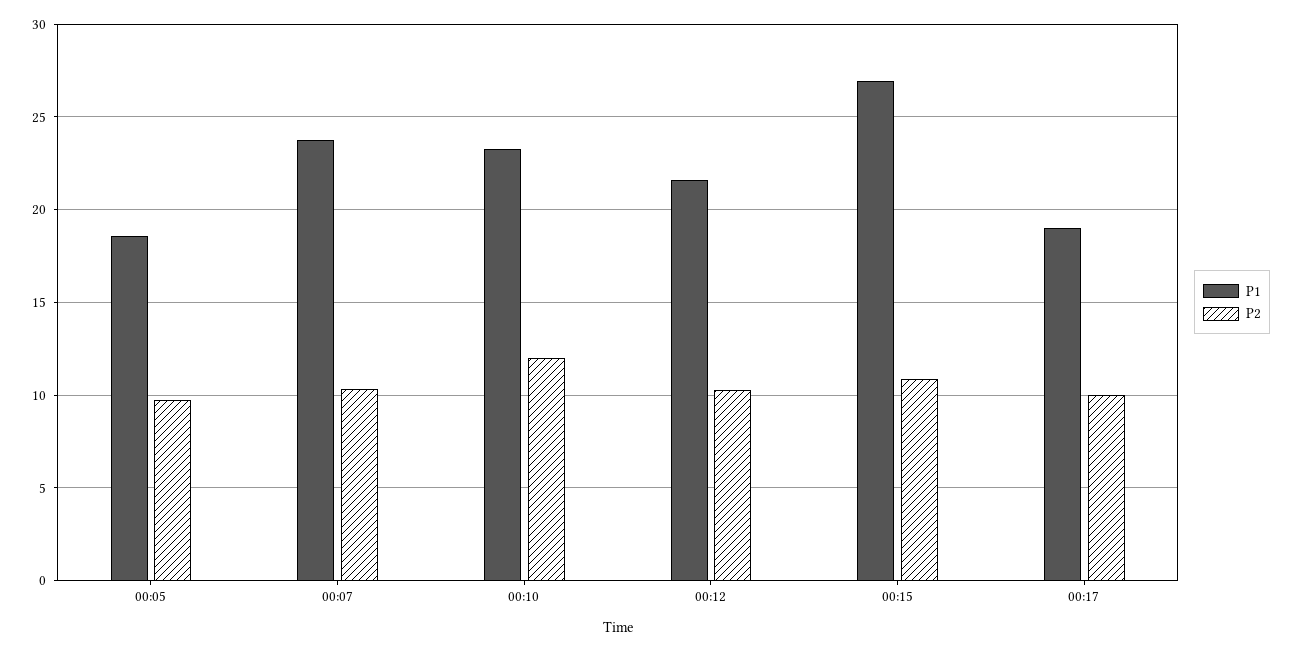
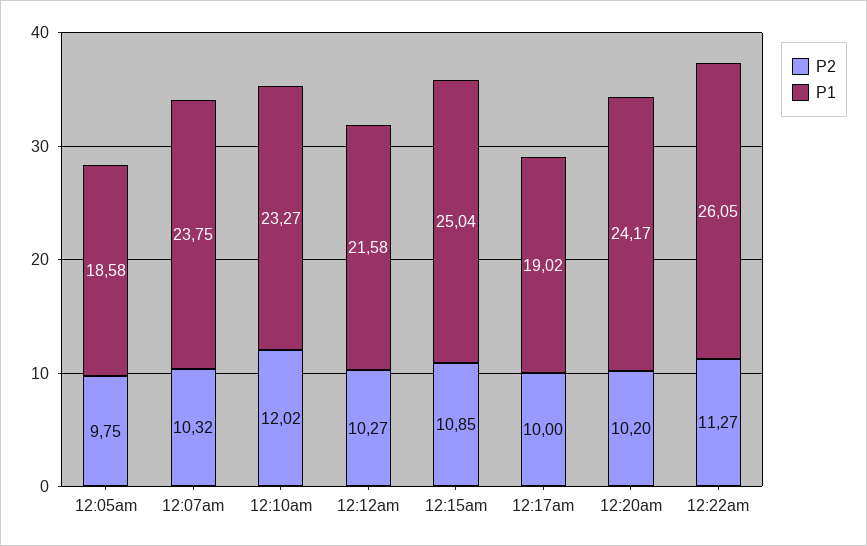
P1, 00:15: 27 -> 25.04
P2, 12:20am: none -> 10.2
P1, 12:20am: none -> 24.17
P2, 12:22am: none -> 11.27
P1, 12:22am: none -> 26.05

